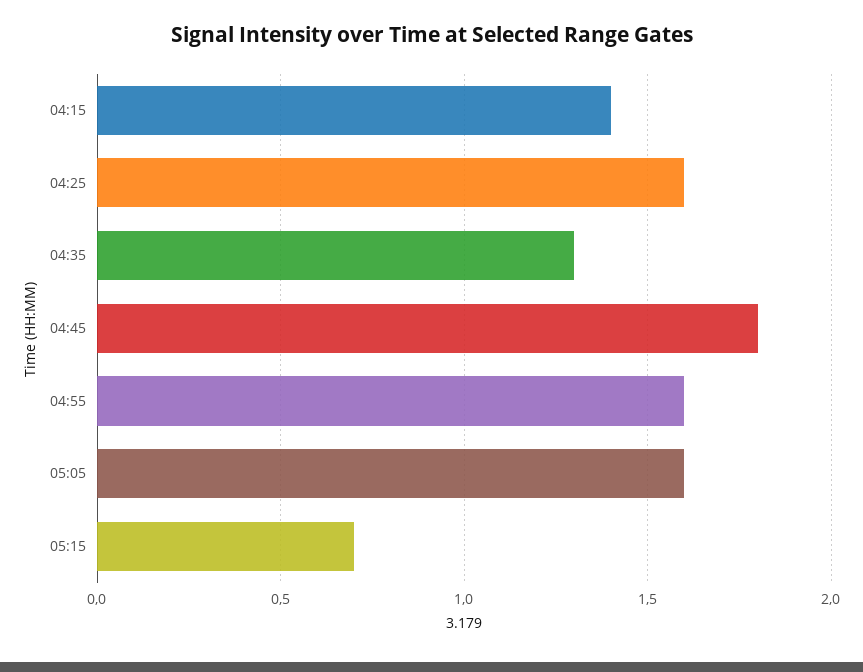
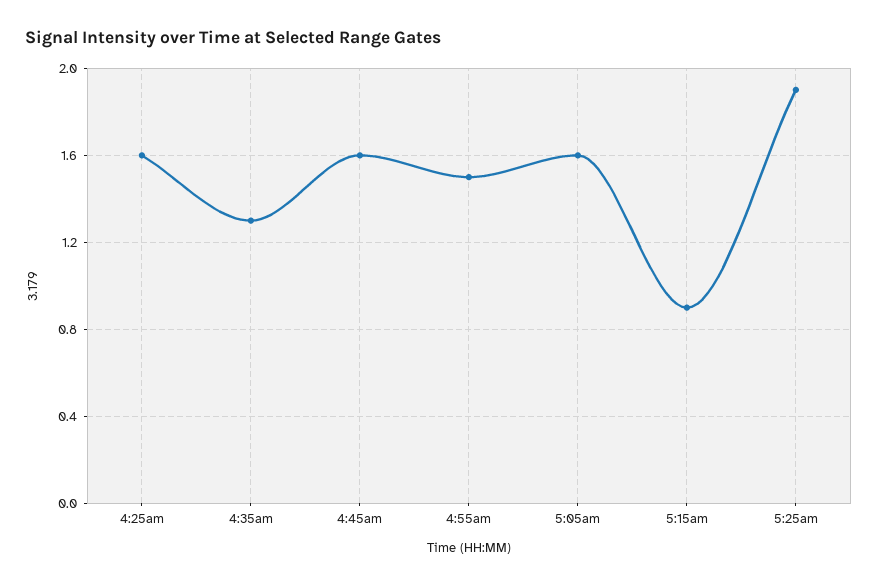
04:15: 1.4 -> none
04:45: 1.8 -> 1.6
04:55: 1.6 -> 1.5
05:15: 0.7 -> 0.9
5:25am: none -> 1.9

